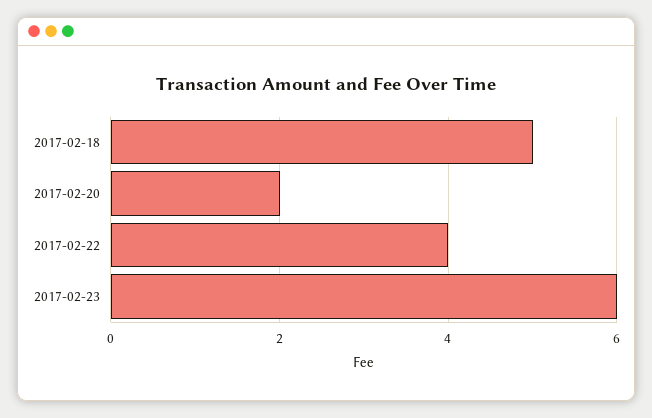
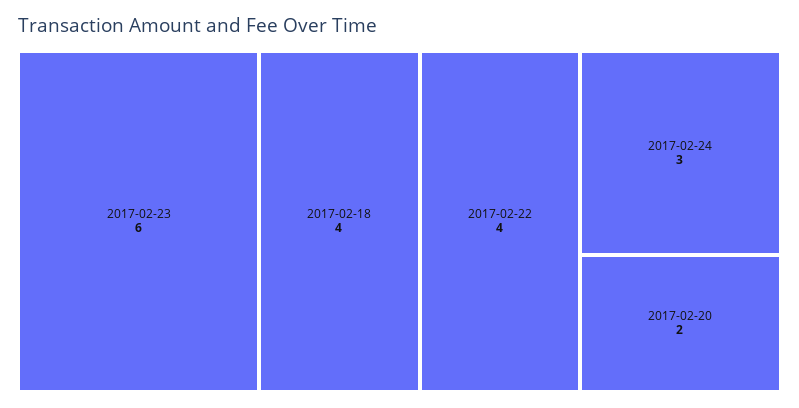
2017-02-18: 5 -> 4
2017-02-24: none -> 3

